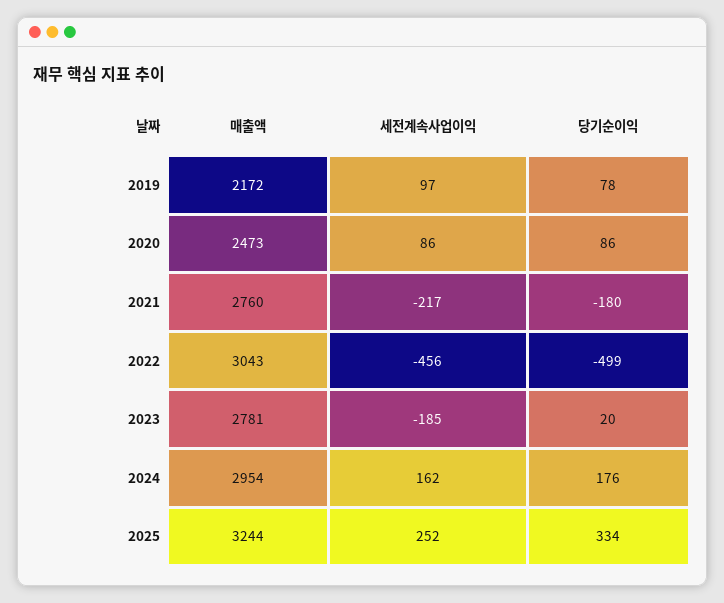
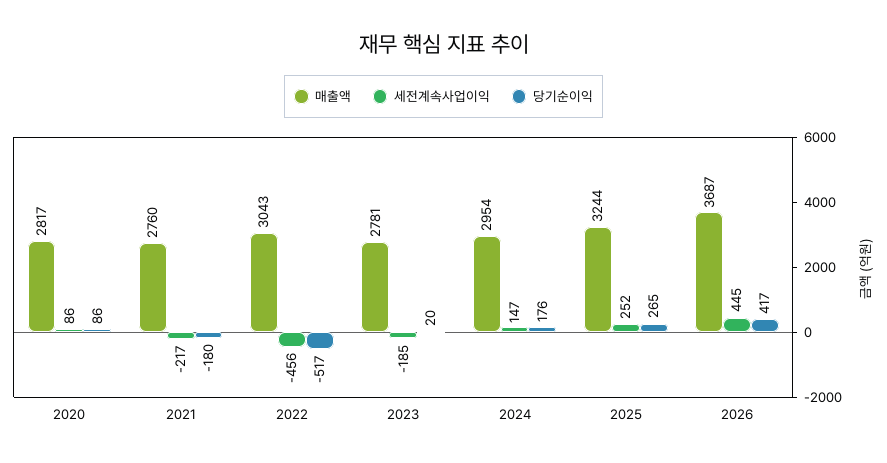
매출액, 2019: 2172 -> none
세전계속사업이익, 2019: 97 -> none
당기순이익, 2019: 78 -> none
매출액, 2020: 2473 -> 2817
당기순이익, 2022: -499 -> -517
세전계속사업이익, 2024: 162 -> 147
당기순이익, 2025: 334 -> 265
매출액, 2026: none -> 3687
세전계속사업이익, 2026: none -> 445
당기순이익, 2026: none -> 417

